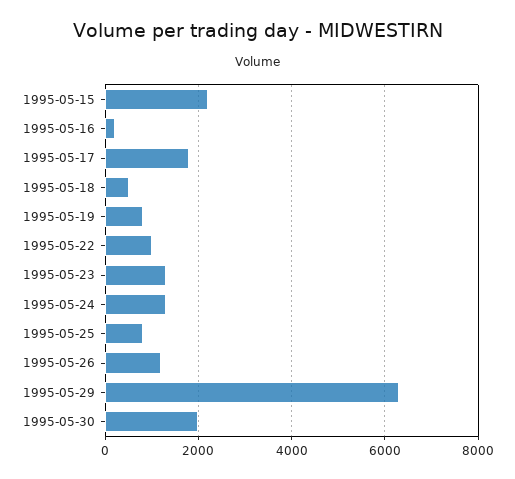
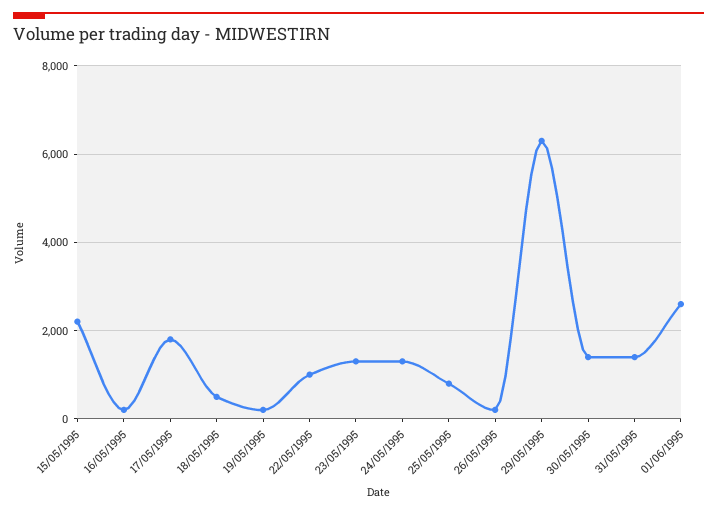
1995-05-19: 800 -> 200
1995-05-26: 1200 -> 200
1995-05-30: 2000 -> 1400
31/05/1995: none -> 1400
01/06/1995: none -> 2600

